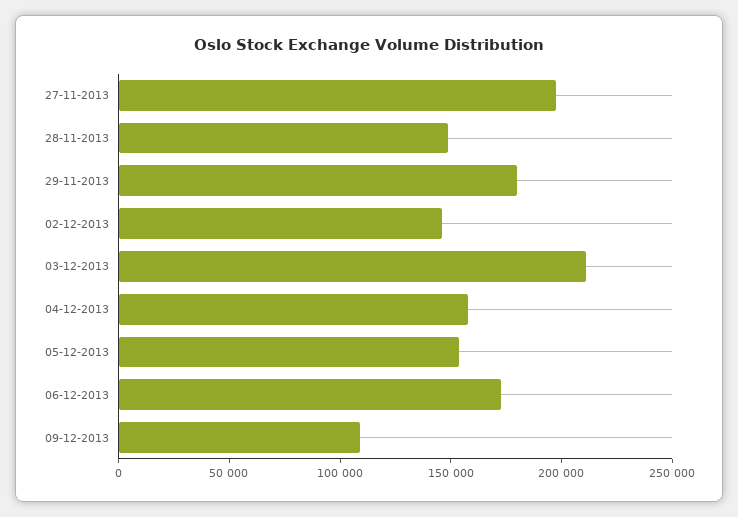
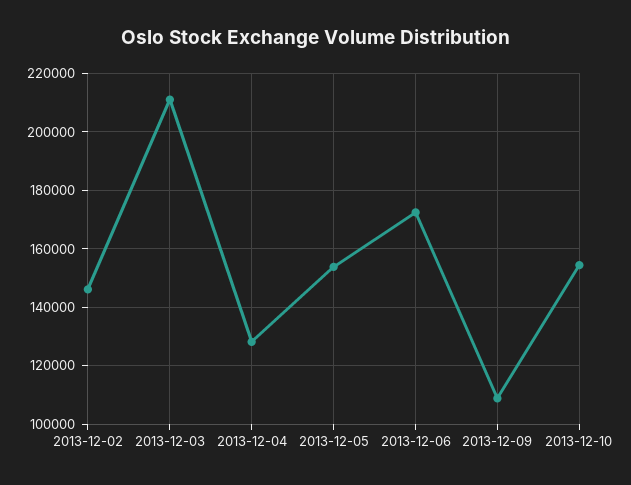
27-11-2013: 200000 -> none
28-11-2013: 150000 -> none
29-11-2013: 180000 -> none
04-12-2013: 160000 -> 127500
2013-12-10: none -> 155000

